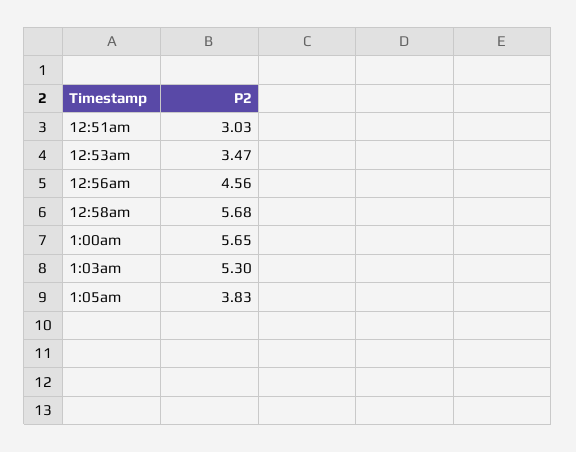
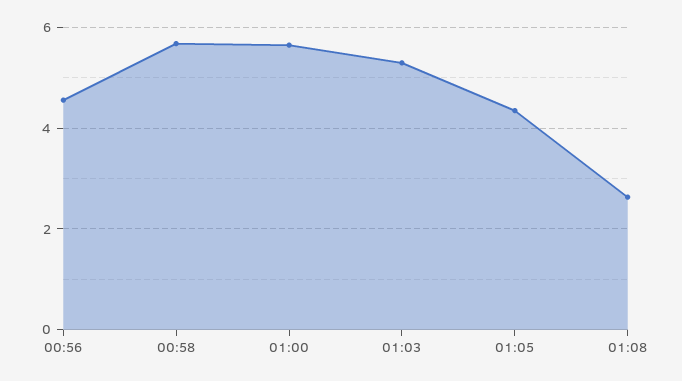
12:51am: 3.03 -> none
12:53am: 3.47 -> none
1:05am: 3.83 -> 4.4
01:08: none -> 2.6

